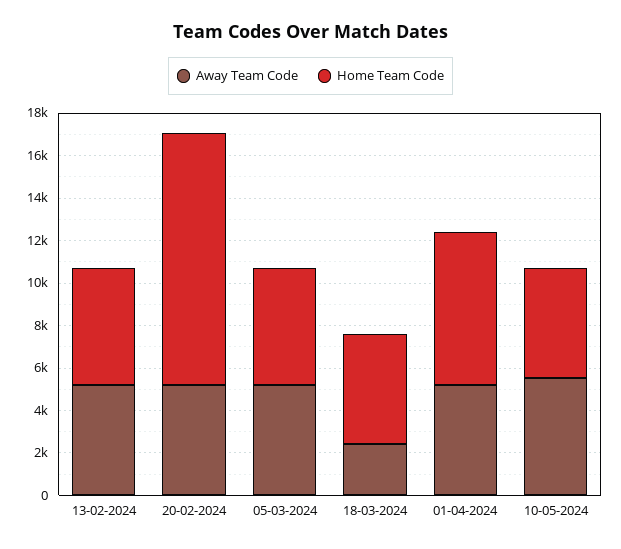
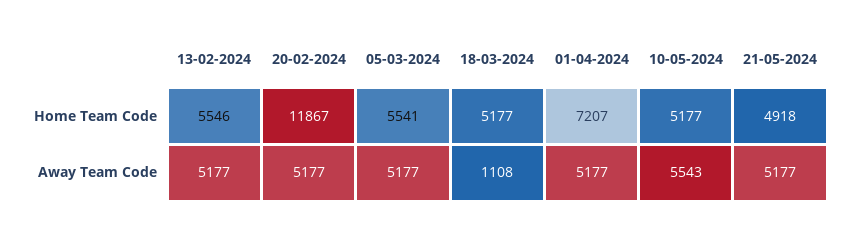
Away Team Code, 18-03-2024: 2500 -> 1108
Home Team Code, 21-05-2024: none -> 4918
Away Team Code, 21-05-2024: none -> 5177

